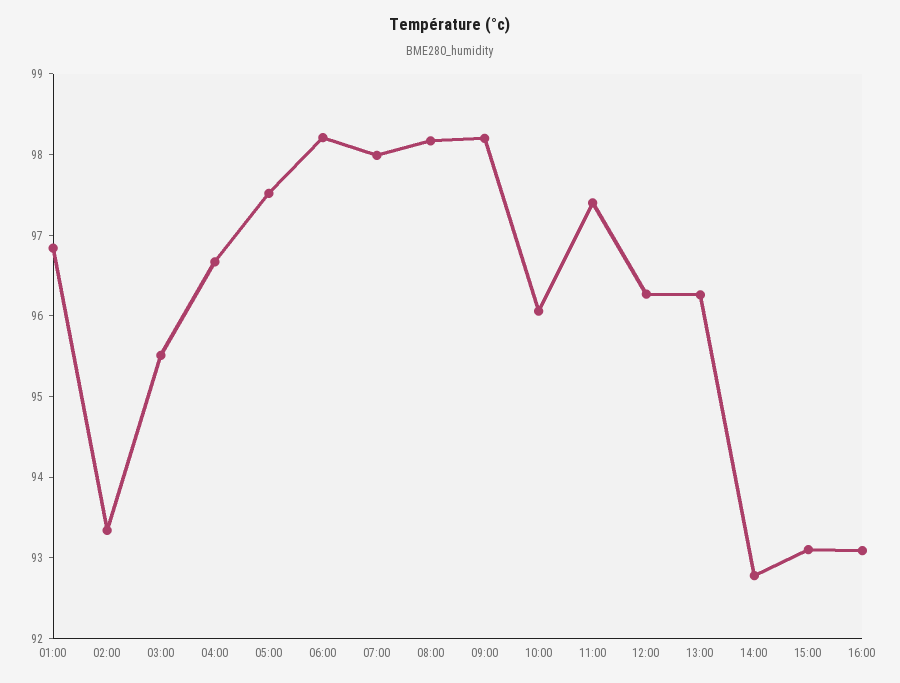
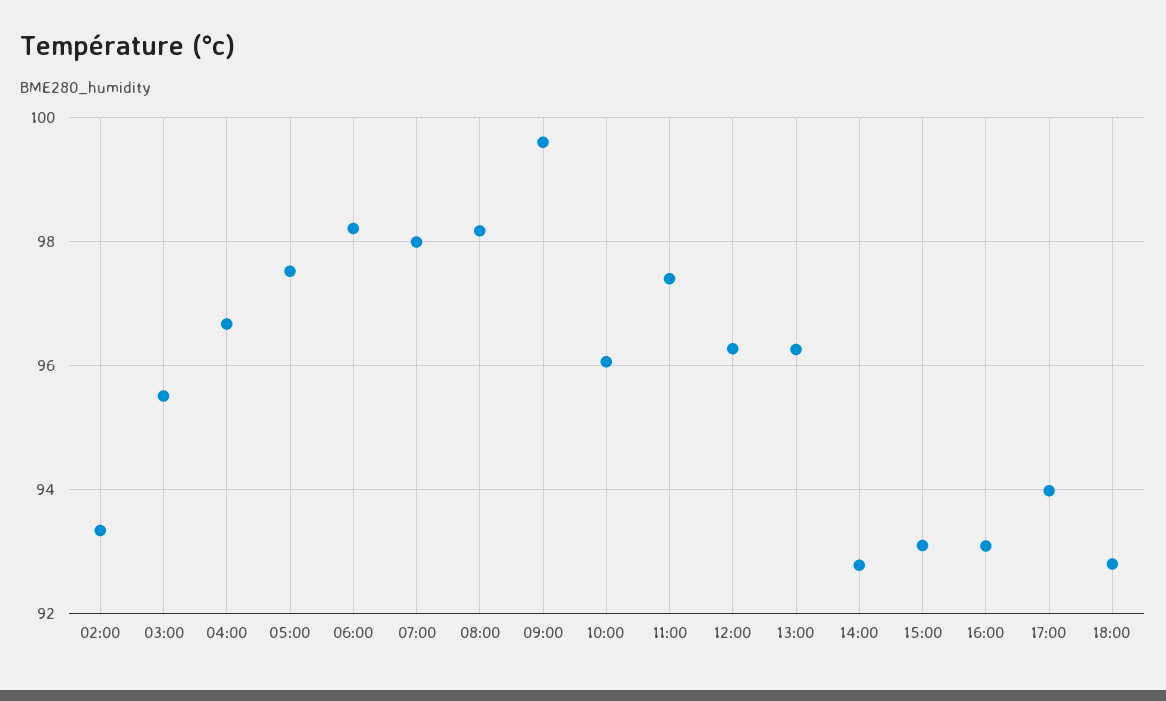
01:00: 96.8 -> none
09:00: 98.2 -> 99.6
17:00: none -> 94
18:00: none -> 92.8

